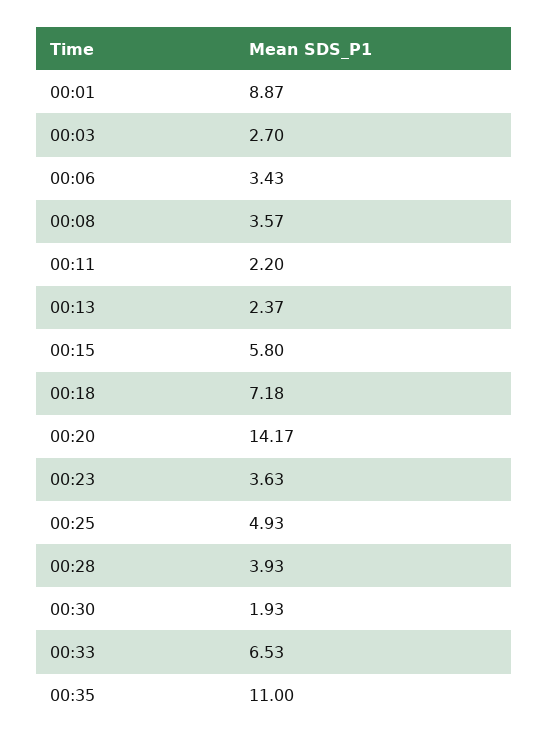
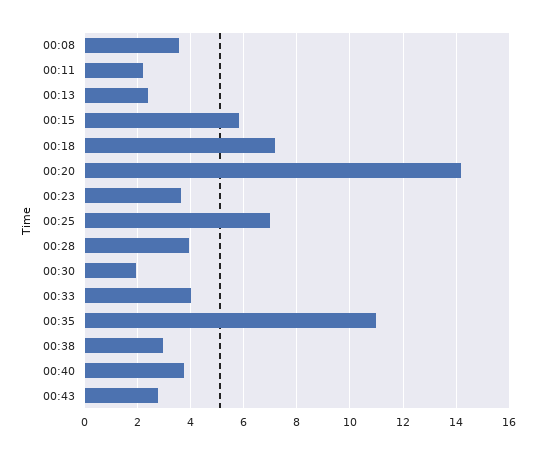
00:01: 8.87 -> none
00:03: 2.7 -> none
00:06: 3.43 -> none
00:25: 4.93 -> 7
00:33: 6.53 -> 4
00:38: none -> 3
00:40: none -> 3.75
00:43: none -> 2.75

